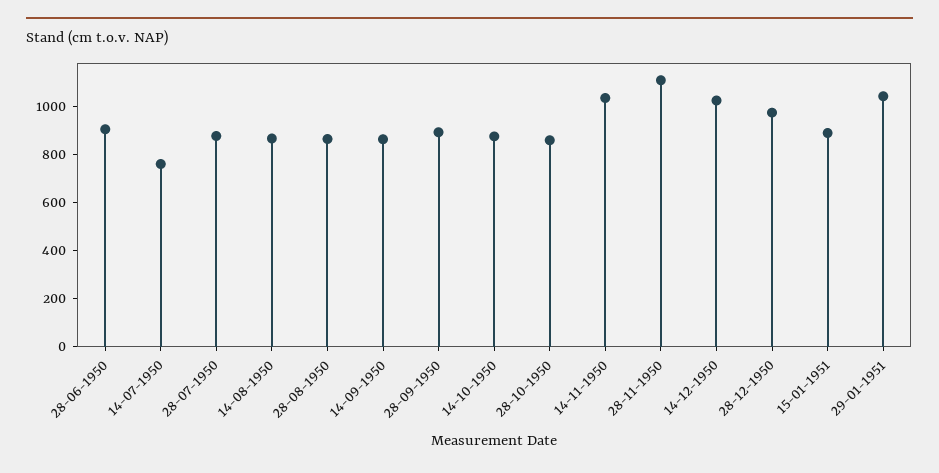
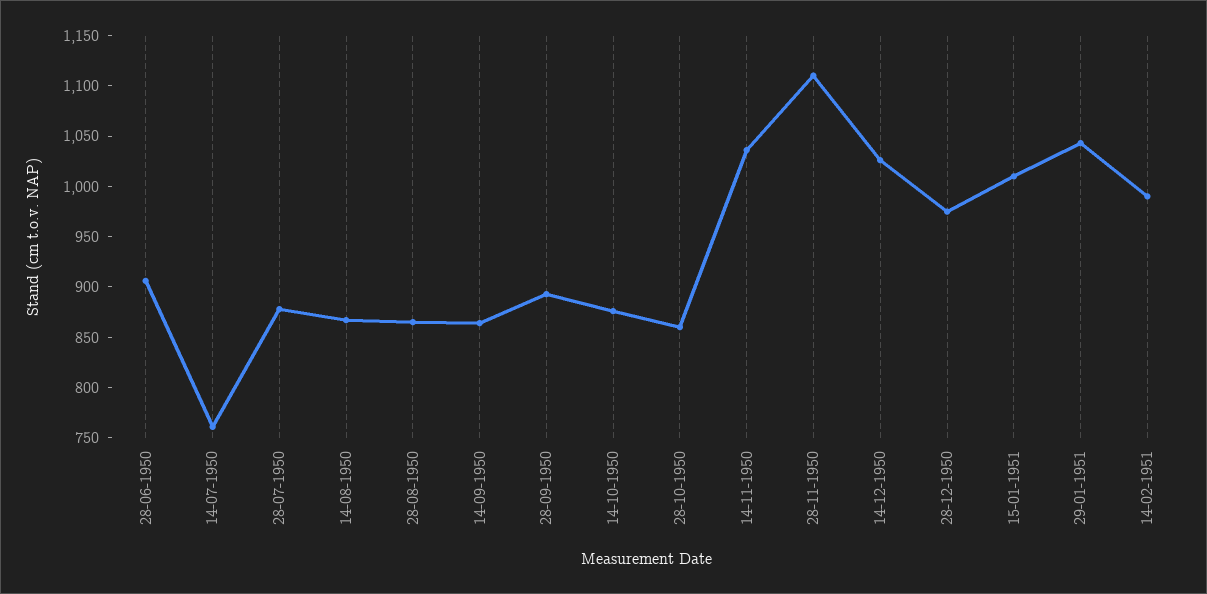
15-01-1951: 900 -> 1010
14-02-1951: none -> 990

